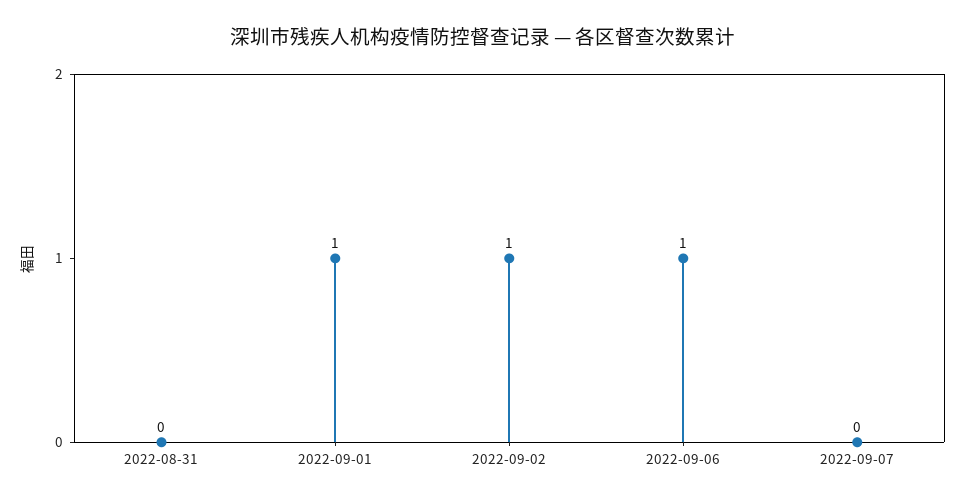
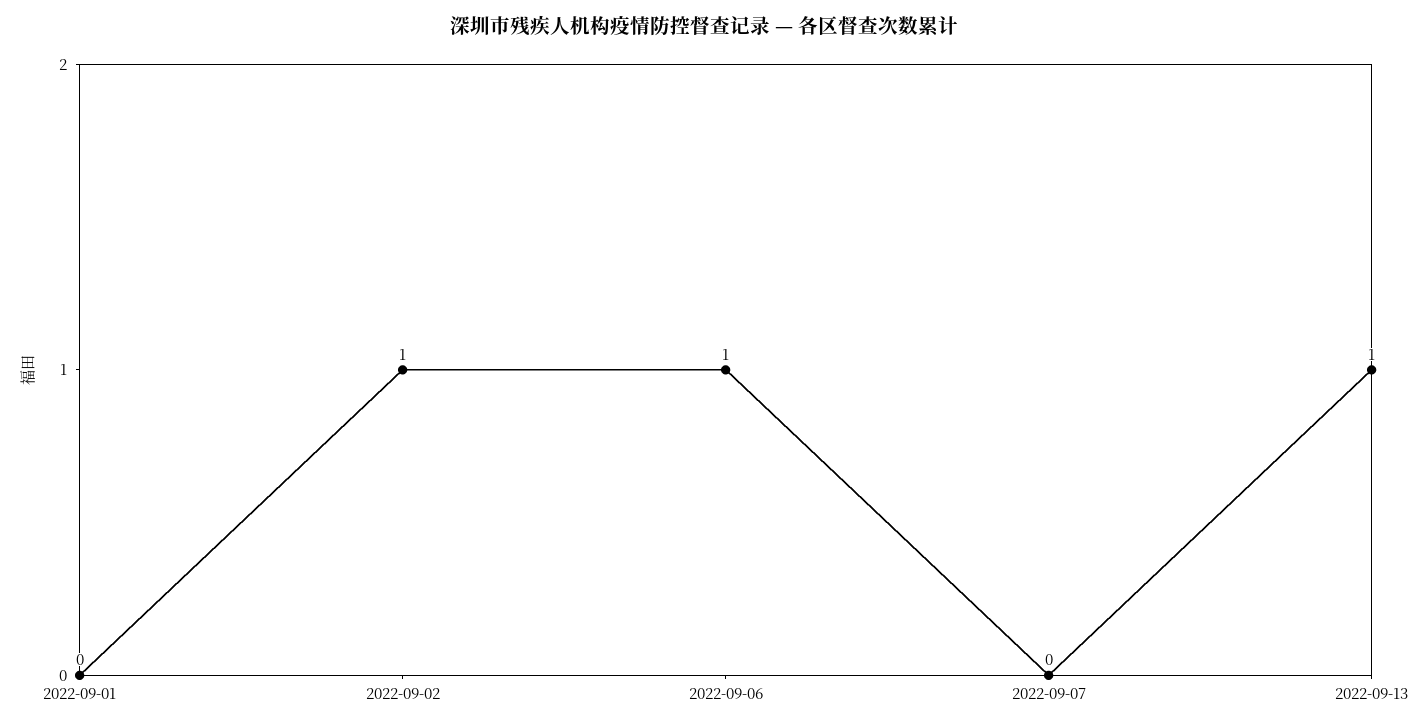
2022-08-31: 0 -> none
2022-09-01: 1 -> 0
2022-09-13: none -> 1

